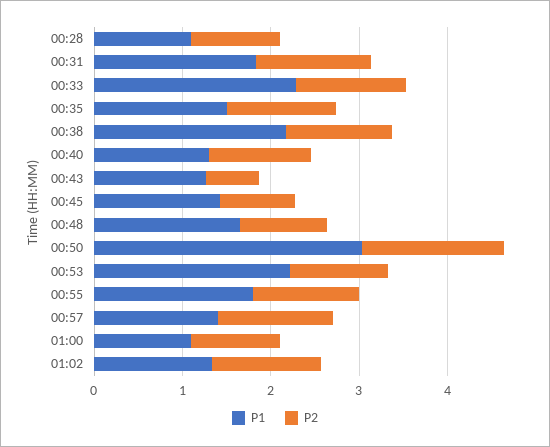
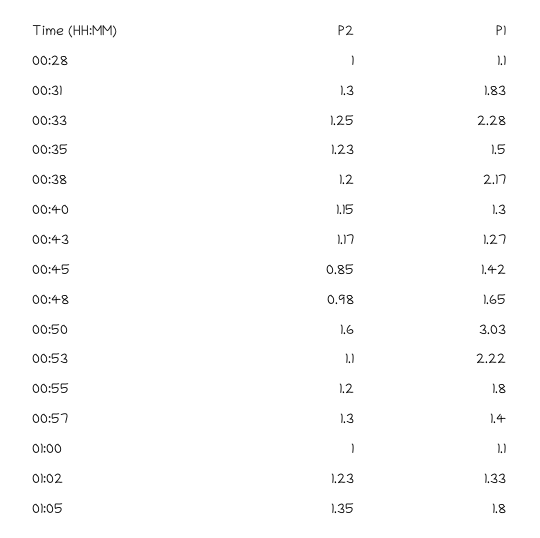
P2, 00:43: 0.6 -> 1.17
P2, 01:05: none -> 1.35
P1, 01:05: none -> 1.8

